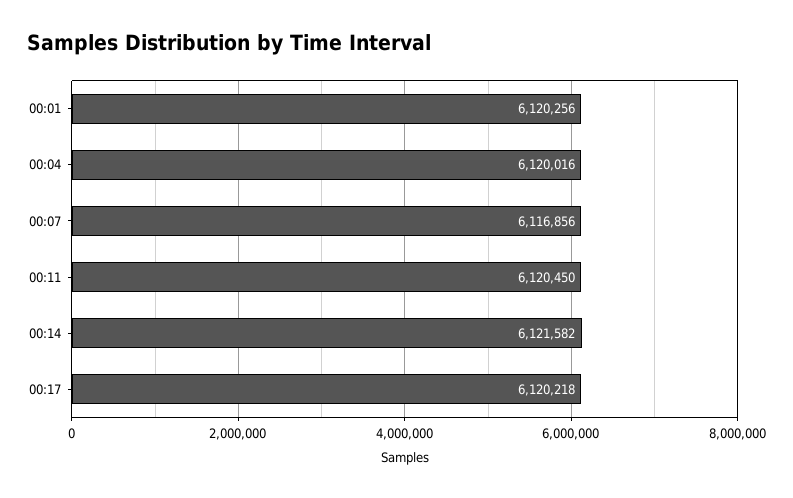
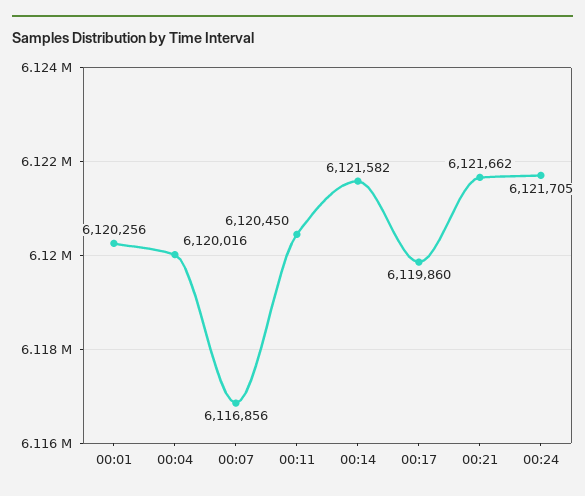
00:17: 6120218 -> 6119860
00:21: none -> 6121662
00:24: none -> 6121705

